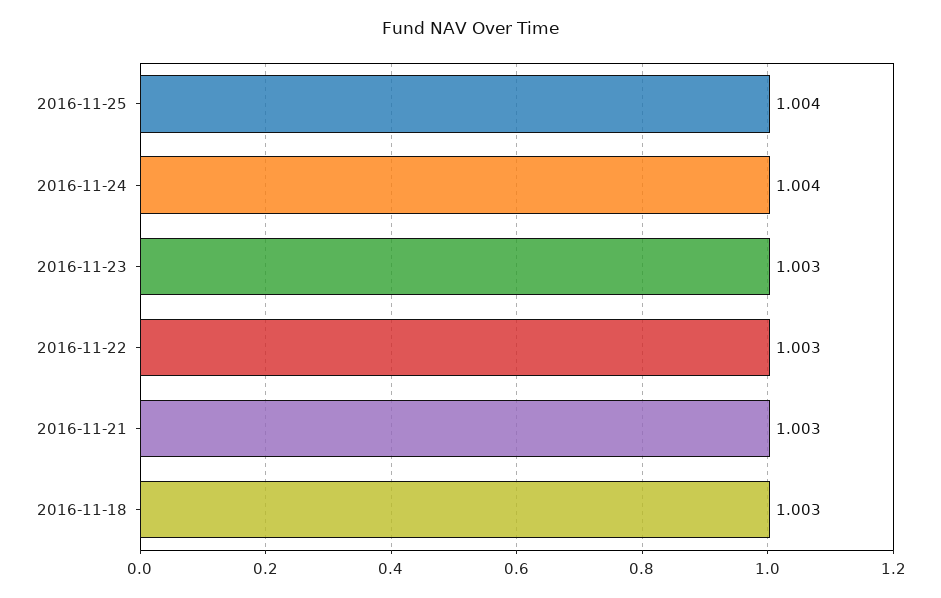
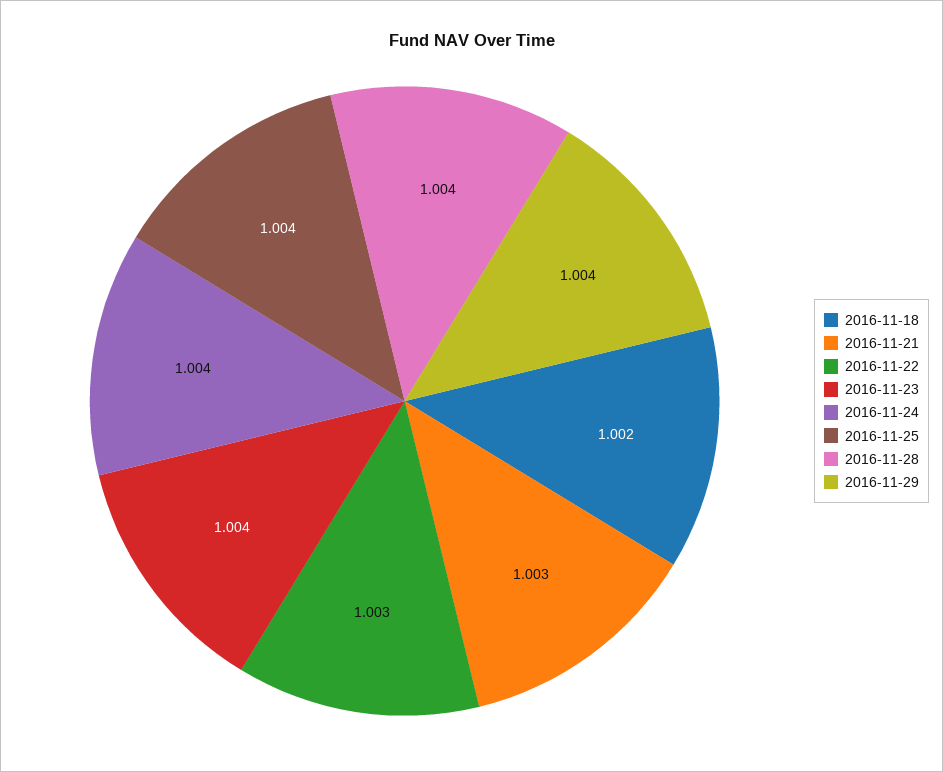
2016-11-23: 1.003 -> 1.004
2016-11-18: 1.003 -> 1.002
2016-11-28: none -> 1.004
2016-11-29: none -> 1.004

